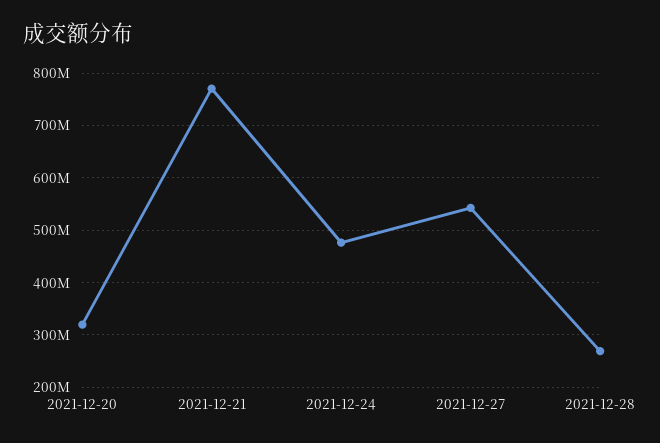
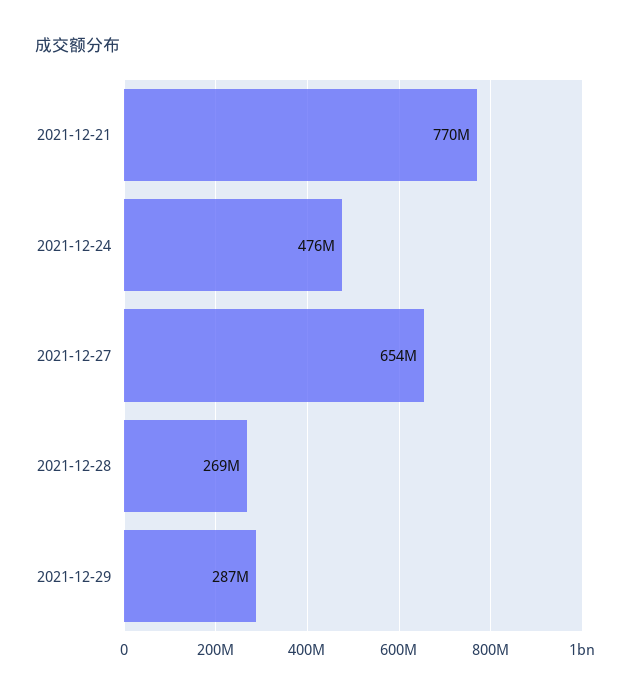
2021-12-20: 320000000 -> none
2021-12-27: 540000000 -> 654000000
2021-12-29: none -> 287000000

